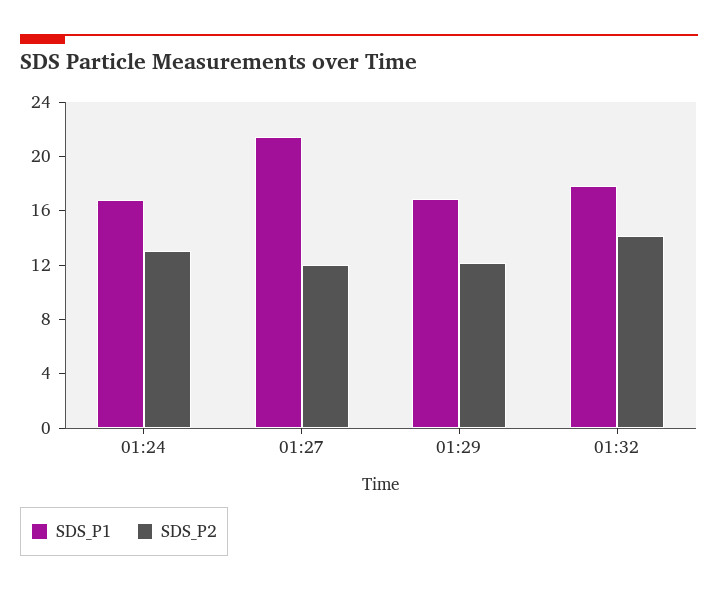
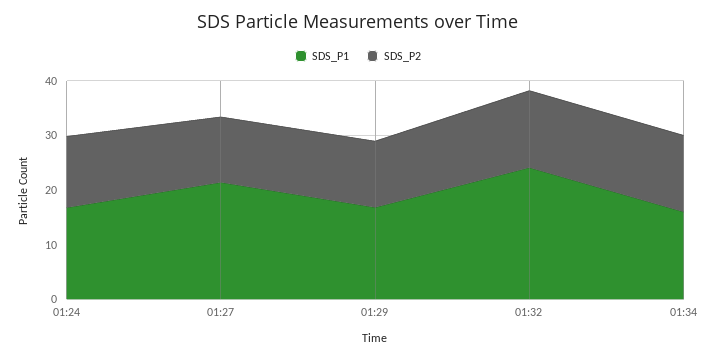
SDS_P1, 01:32: 18 -> 24
SDS_P1, 01:34: none -> 16
SDS_P2, 01:34: none -> 14

